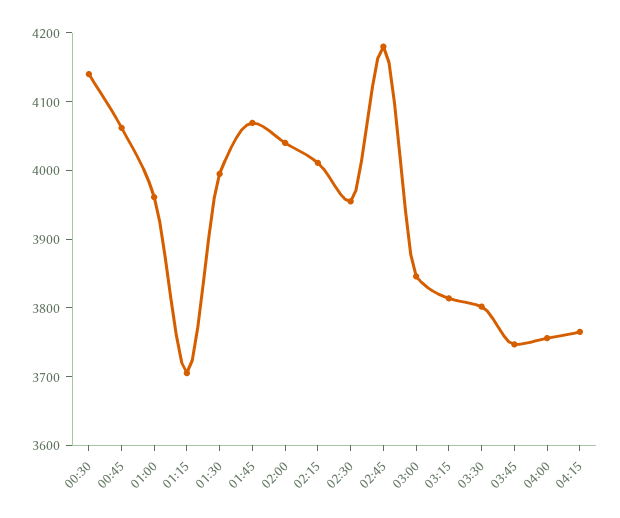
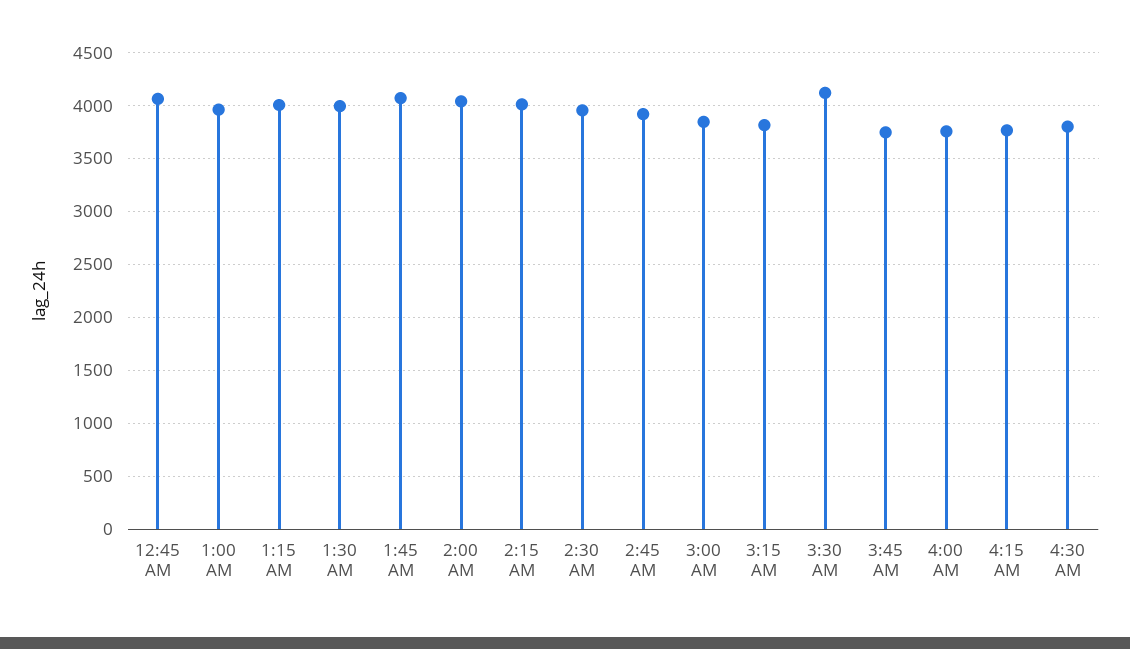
00:30: 4140 -> none
01:15: 3700 -> 4000
02:45: 4180 -> 3900
03:30: 3800 -> 4100
4:30 AM: none -> 3800

